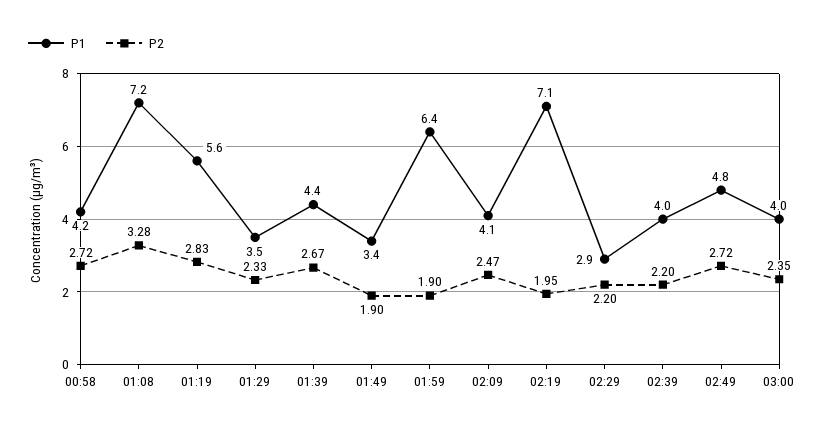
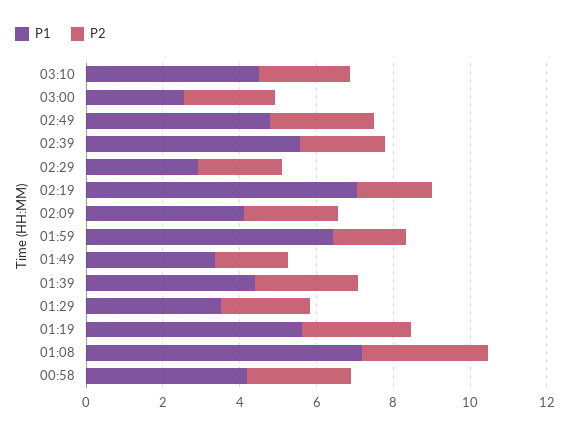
P1, 02:39: 4 -> 5.5
P1, 03:00: 4 -> 2.5
P1, 03:10: none -> 4.5
P2, 03:10: none -> 2.5

